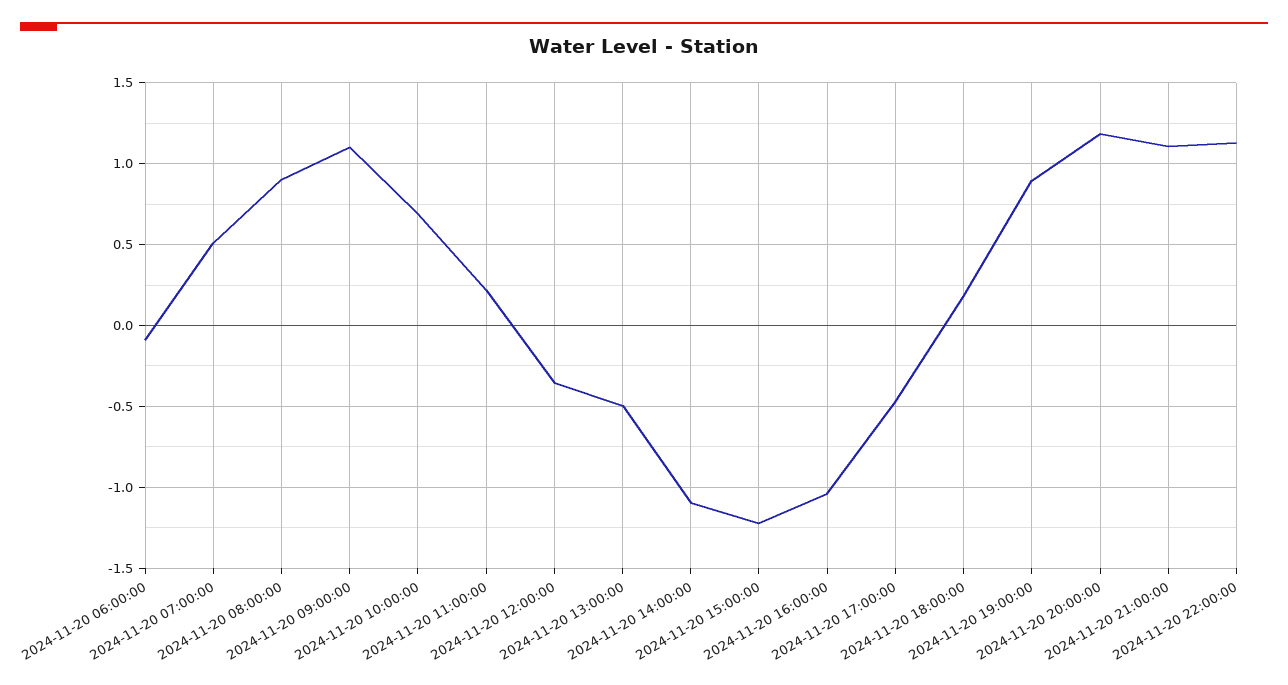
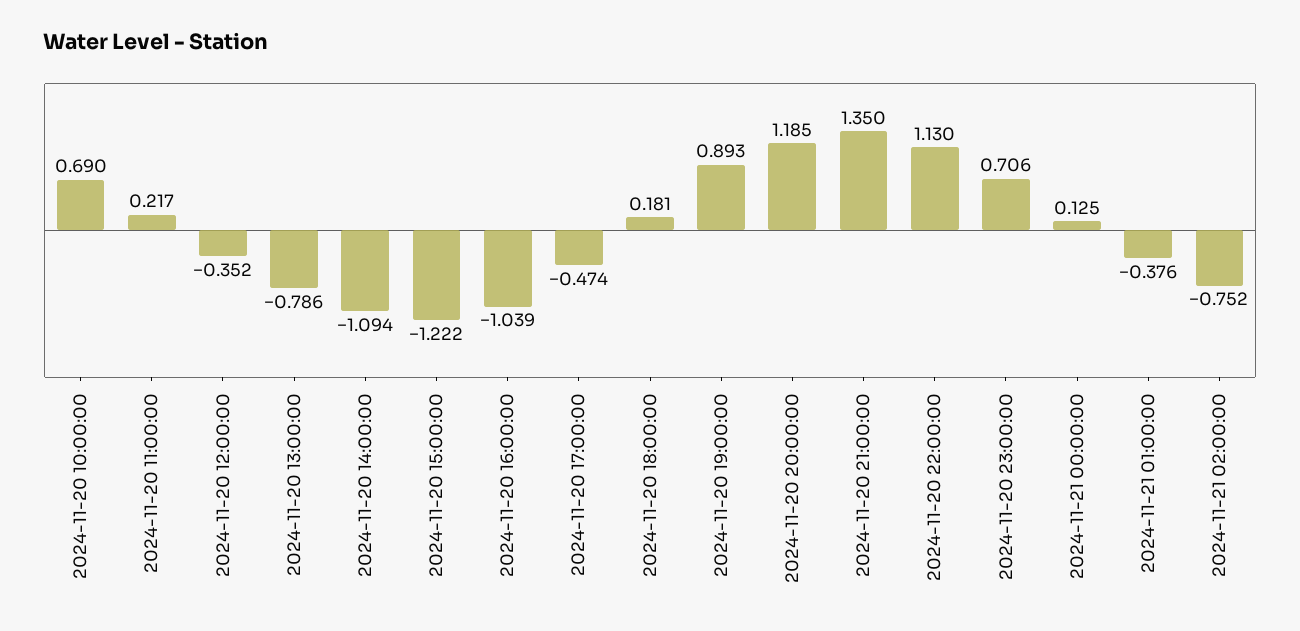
2024-11-20 06:00:00: -0.1 -> none
2024-11-20 07:00:00: 0.5 -> none
2024-11-20 08:00:00: 0.9 -> none
2024-11-20 09:00:00: 1.1 -> none
2024-11-20 13:00:00: -0.5 -> -0.786
2024-11-20 21:00:00: 1.1 -> 1.35
2024-11-20 23:00:00: none -> 0.706
2024-11-21 00:00:00: none -> 0.125
2024-11-21 01:00:00: none -> -0.376
2024-11-21 02:00:00: none -> -0.752

